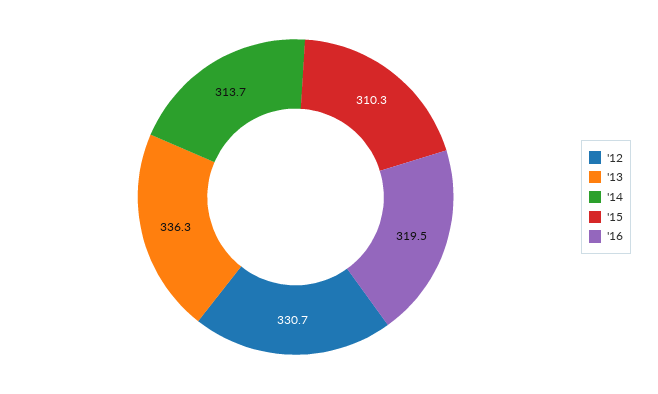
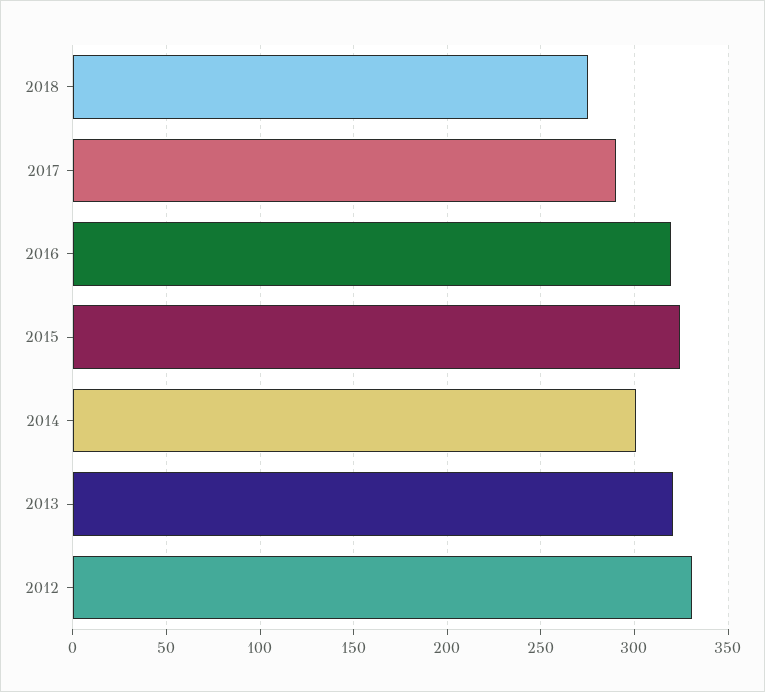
'13: 336.3 -> 320
'14: 313.7 -> 300
'15: 310.3 -> 325
2018: none -> 275
2017: none -> 290

